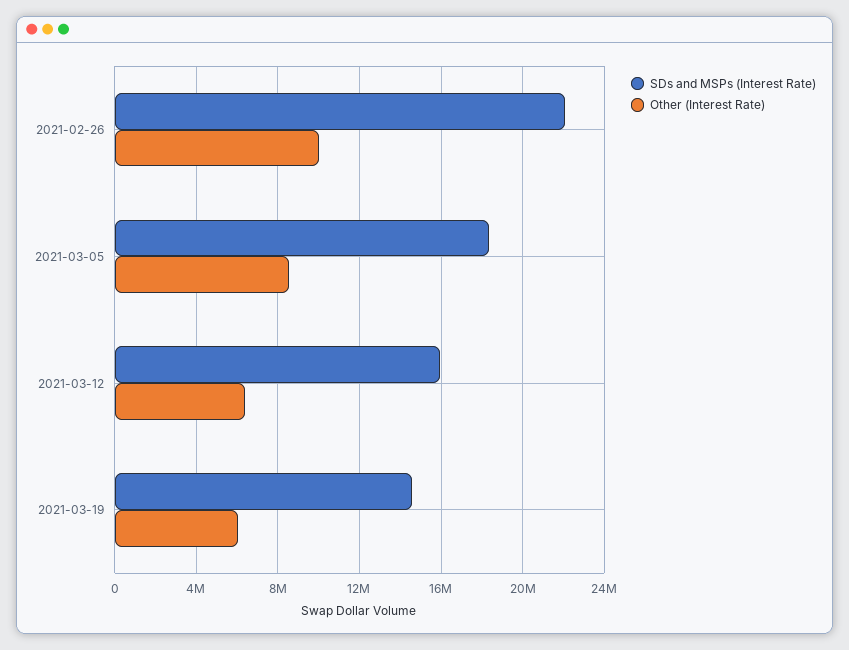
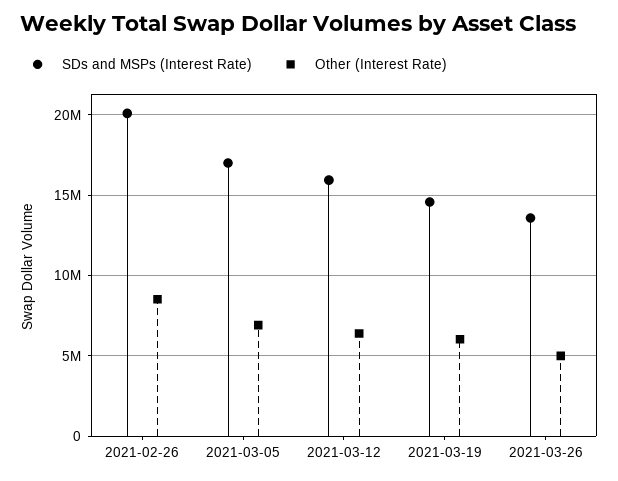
SDs and MSPs (Interest Rate), 2021-02-26: 22000000 -> 20000000
Other (Interest Rate), 2021-02-26: 10000000 -> 8500000
SDs and MSPs (Interest Rate), 2021-03-05: 18500000 -> 17000000
Other (Interest Rate), 2021-03-05: 8500000 -> 7000000
SDs and MSPs (Interest Rate), 2021-03-26: none -> 13500000
Other (Interest Rate), 2021-03-26: none -> 5000000

